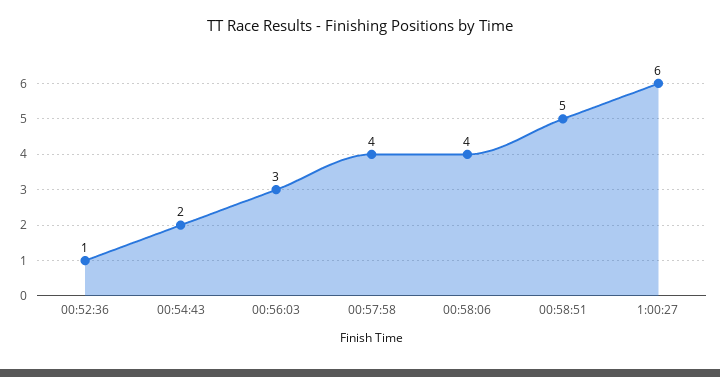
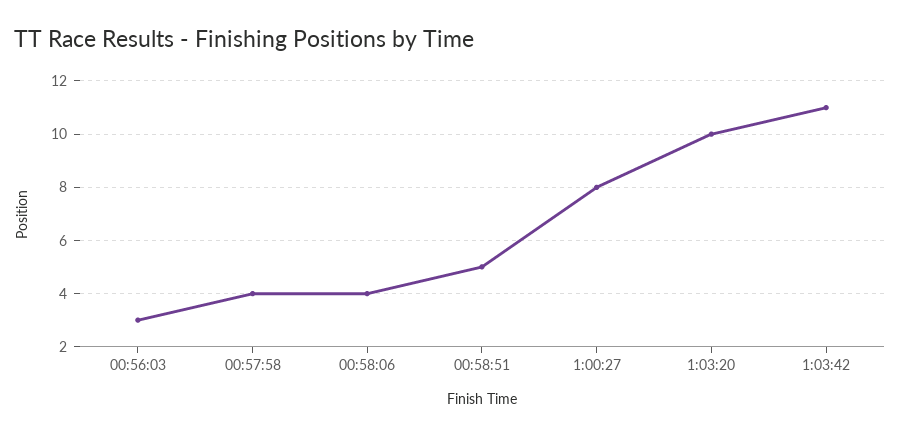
00:52:36: 1 -> none
00:54:43: 2 -> none
1:00:27: 6 -> 8
1:03:20: none -> 10
1:03:42: none -> 11

